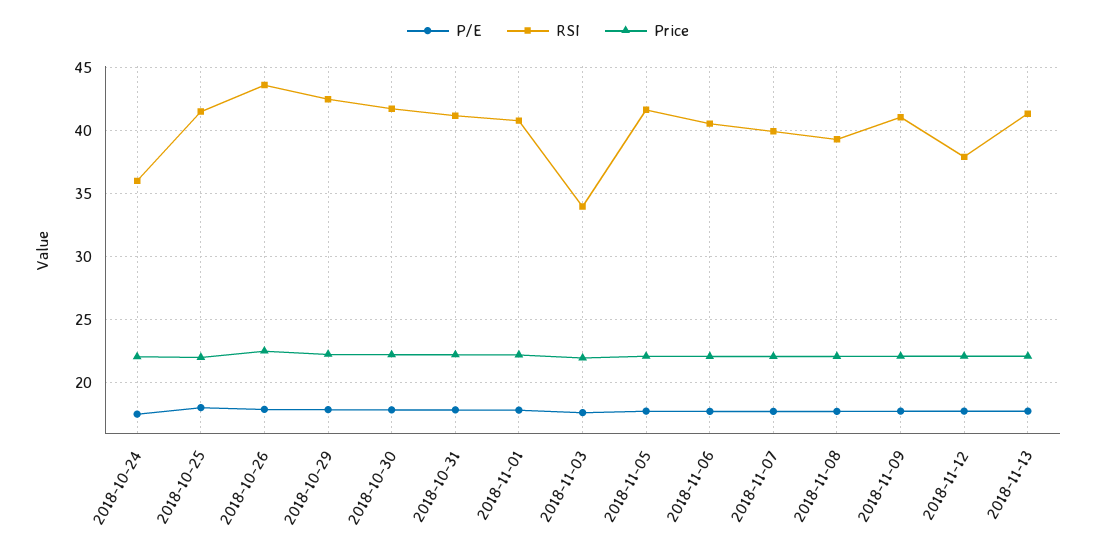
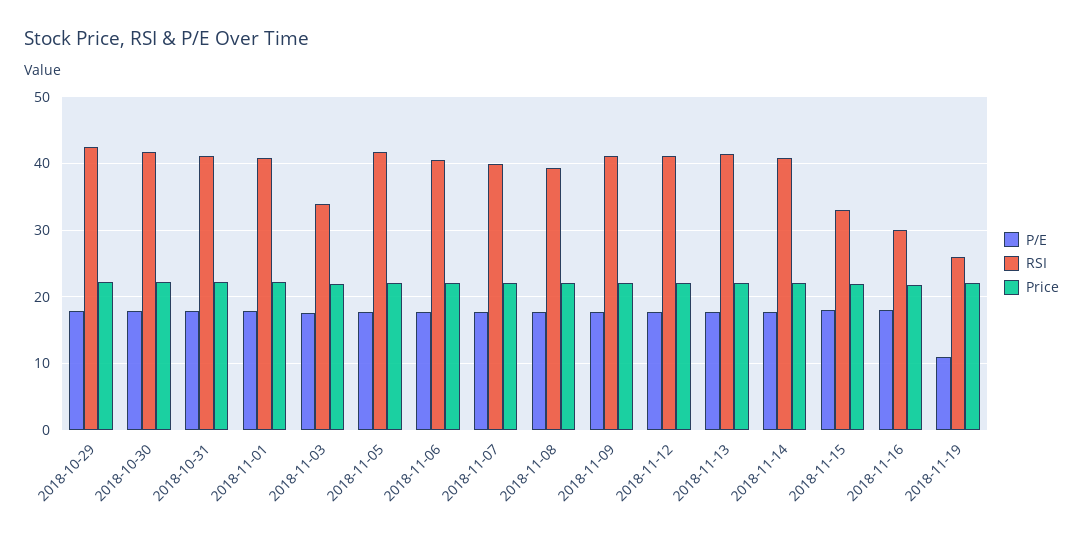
P/E, 2018-10-24: 17.5 -> none
RSI, 2018-10-24: 36 -> none
Price, 2018-10-24: 22 -> none
P/E, 2018-10-25: 18 -> none
RSI, 2018-10-25: 41.5 -> none
Price, 2018-10-25: 22 -> none
P/E, 2018-10-26: 18 -> none
RSI, 2018-10-26: 43.5 -> none
Price, 2018-10-26: 22.5 -> none
RSI, 2018-11-12: 38 -> 41
P/E, 2018-11-14: none -> 18
RSI, 2018-11-14: none -> 41
Price, 2018-11-14: none -> 22
P/E, 2018-11-15: none -> 18
RSI, 2018-11-15: none -> 33
Price, 2018-11-15: none -> 22
P/E, 2018-11-16: none -> 18
RSI, 2018-11-16: none -> 30
Price, 2018-11-16: none -> 22
P/E, 2018-11-19: none -> 11
RSI, 2018-11-19: none -> 26
Price, 2018-11-19: none -> 22

